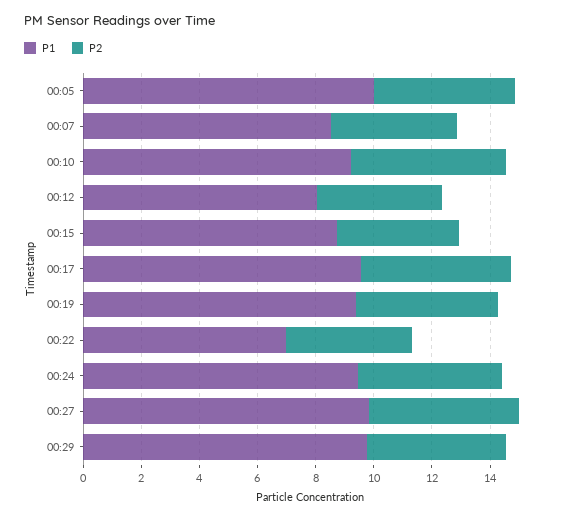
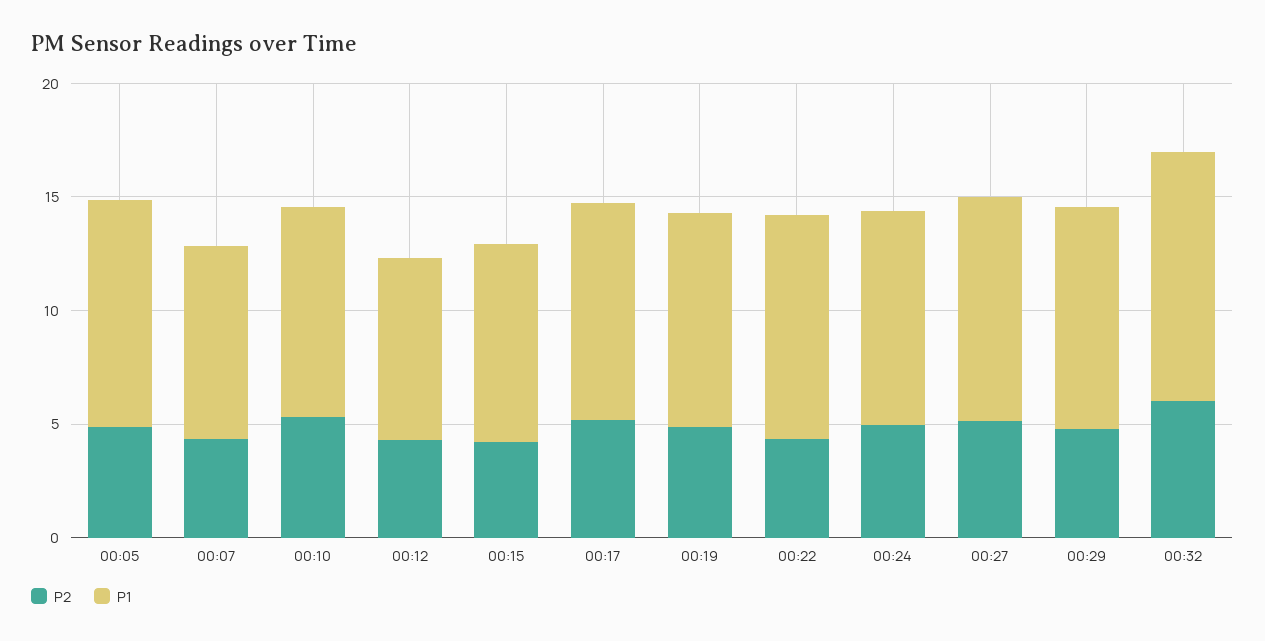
P1, 00:22: 7 -> 10
P2, 00:32: none -> 6
P1, 00:32: none -> 11

